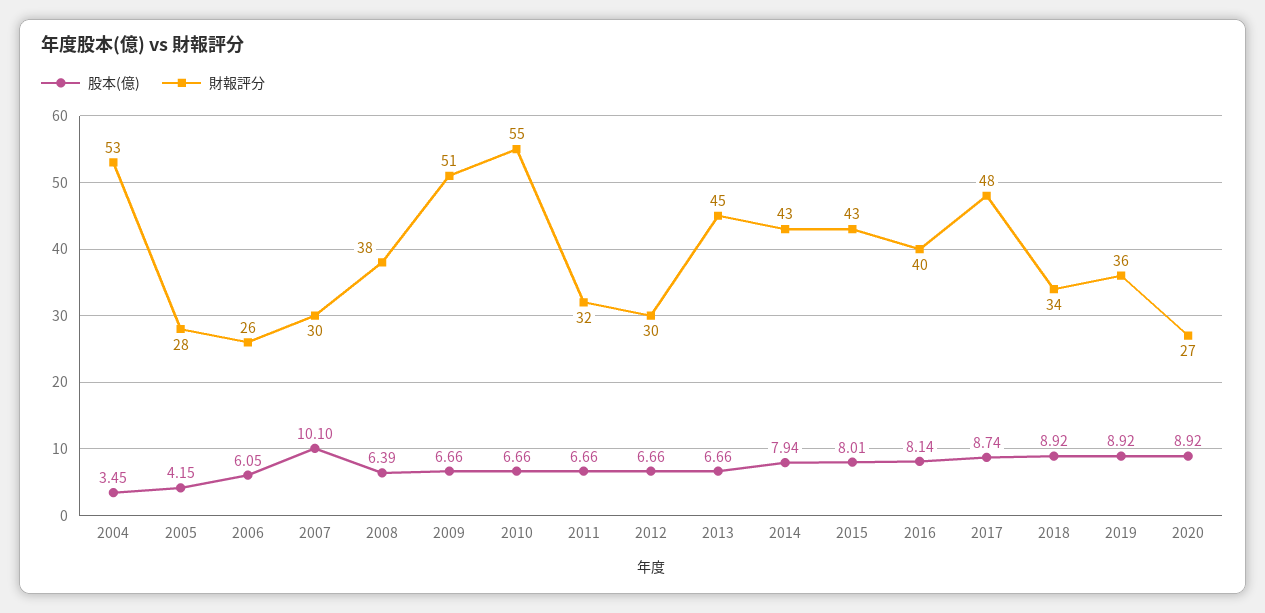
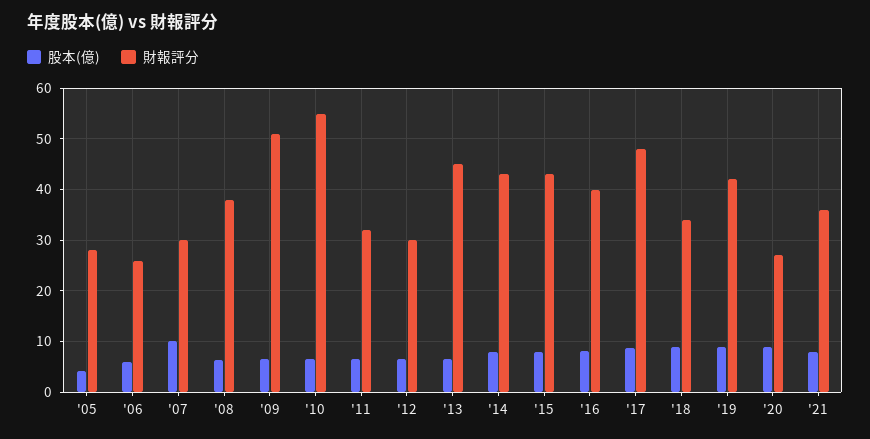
股本(億), 2004: 3.45 -> none
財報評分, 2004: 53 -> none
財報評分, 2019: 36 -> 42
股本(億), '21: none -> 8
財報評分, '21: none -> 36

